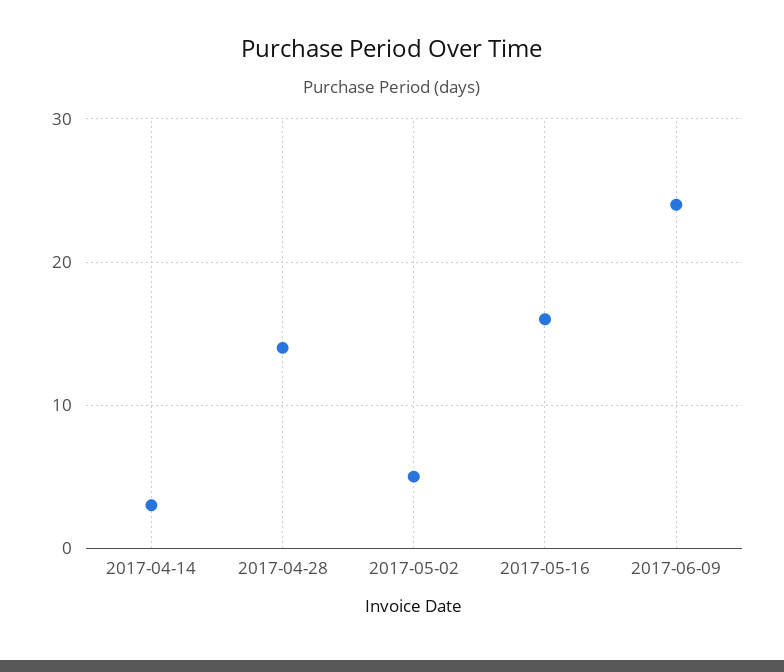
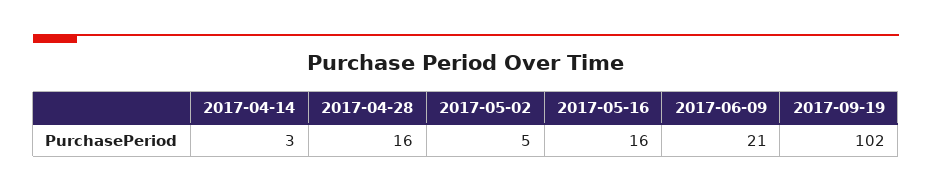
2017-04-28: 14 -> 16
2017-06-09: 24 -> 21
2017-09-19: none -> 102

